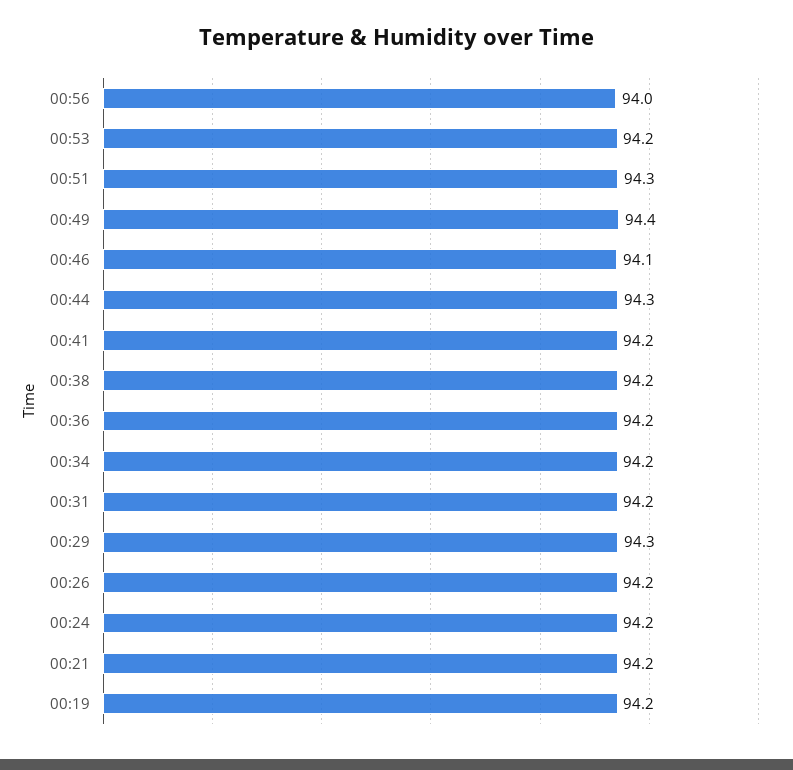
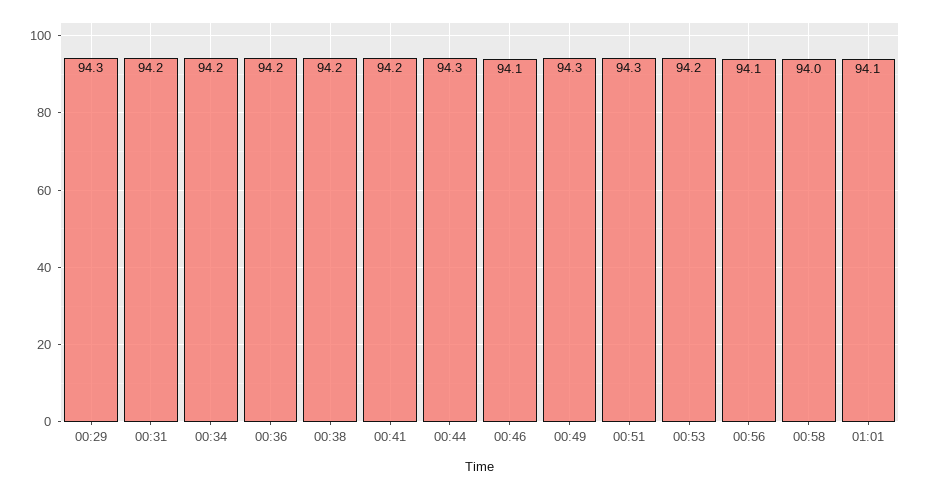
00:56: 94 -> 94.1
00:49: 94.4 -> 94.3
00:26: 94.2 -> none
00:24: 94.2 -> none
00:21: 94.2 -> none
00:19: 94.2 -> none
00:58: none -> 94
01:01: none -> 94.1

